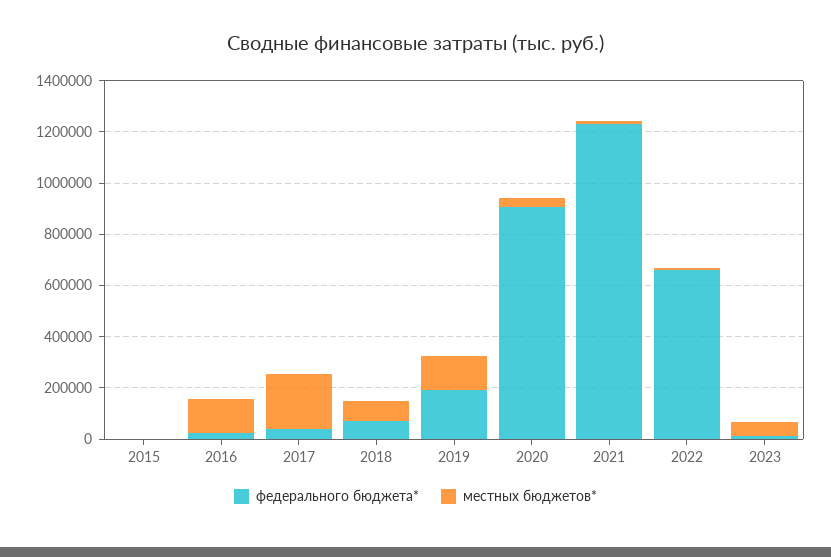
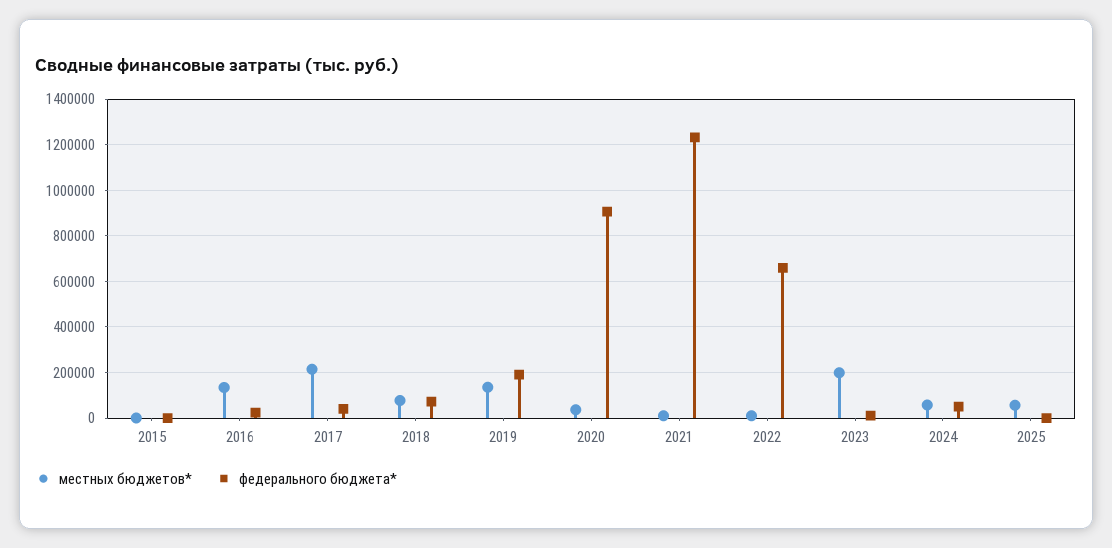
местных бюджетов*, 2023: 50000 -> 200000
местных бюджетов*, 2024: none -> 50000
федерального бюджета*, 2024: none -> 50000
местных бюджетов*, 2025: none -> 50000
федерального бюджета*, 2025: none -> 0

